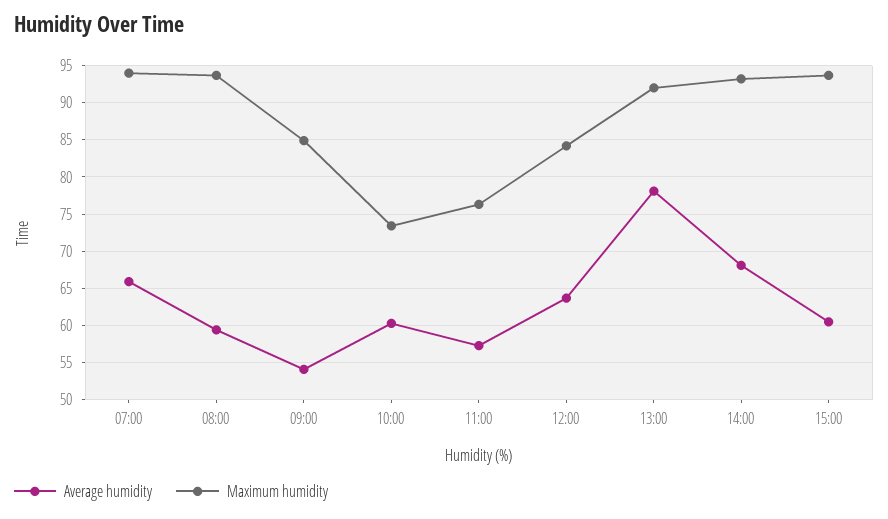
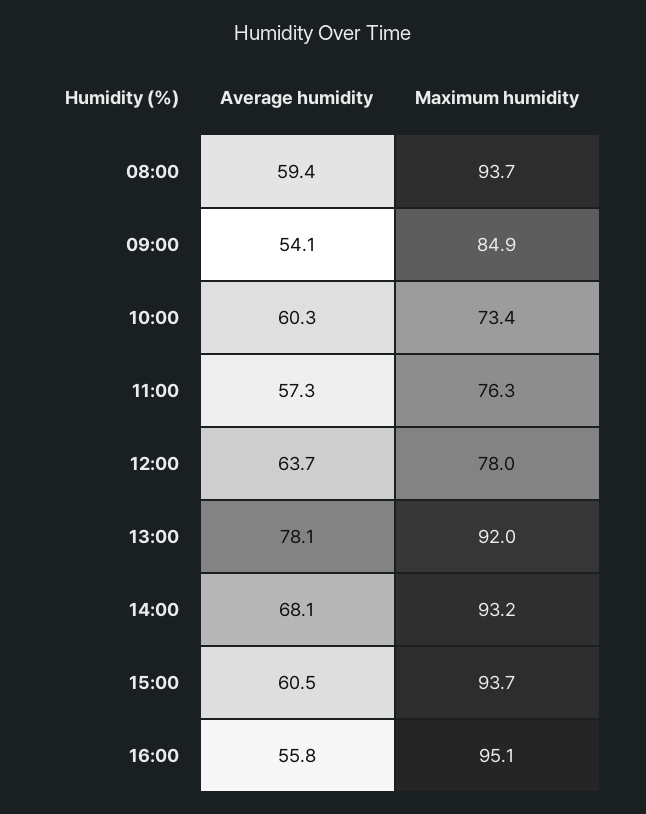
Average humidity, 07:00: 66 -> none
Maximum humidity, 07:00: 94 -> none
Maximum humidity, 12:00: 84 -> 78
Average humidity, 16:00: none -> 55.8
Maximum humidity, 16:00: none -> 95.1

